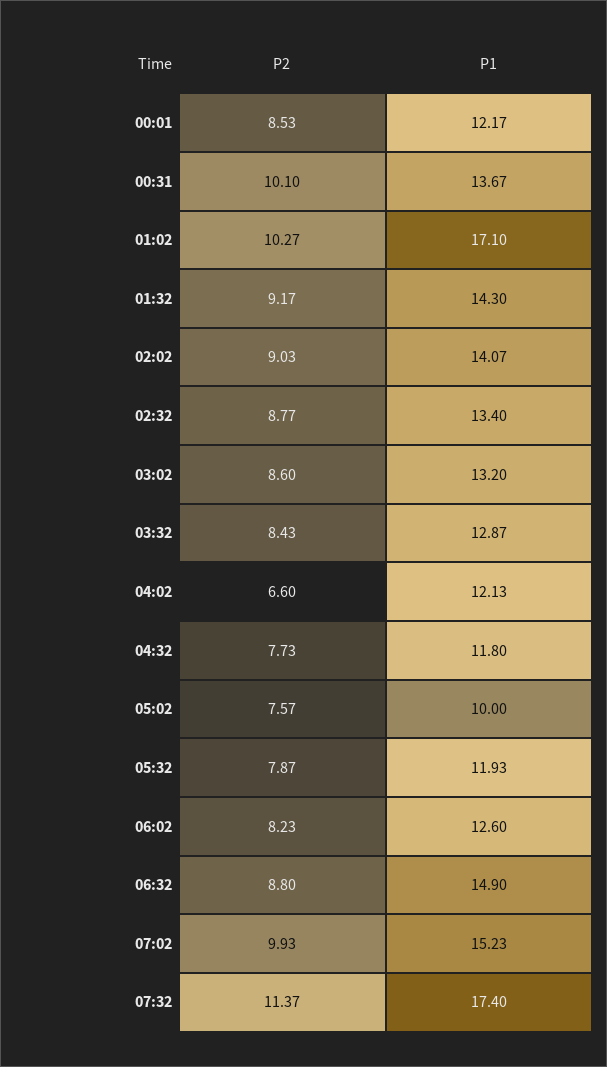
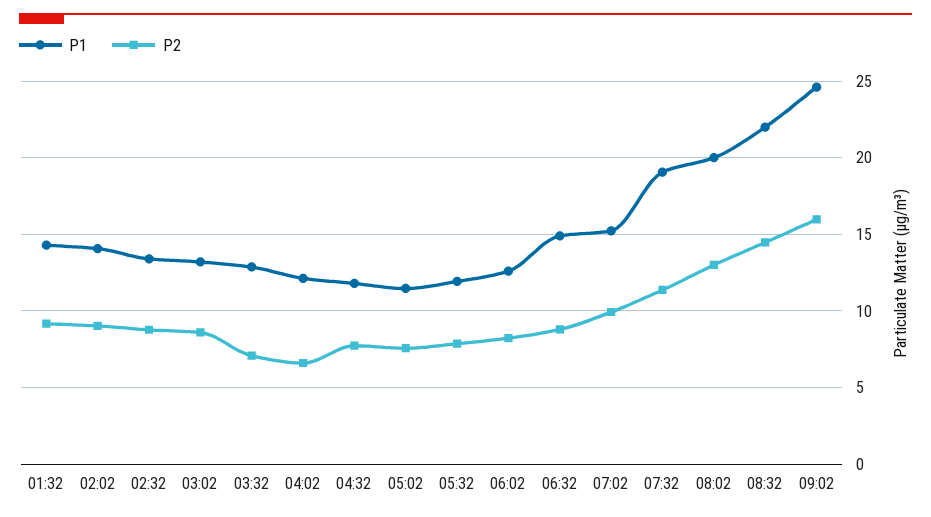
P2, 00:01: 8.53 -> none
P1, 00:01: 12.17 -> none
P2, 00:31: 10.1 -> none
P1, 00:31: 13.67 -> none
P2, 01:02: 10.27 -> none
P1, 01:02: 17.1 -> none
P2, 03:32: 8.43 -> 7
P1, 05:02: 10 -> 11.5
P1, 07:32: 17.4 -> 19
P1, 08:02: none -> 20
P2, 08:02: none -> 13
P1, 08:32: none -> 22
P2, 08:32: none -> 14.5
P1, 09:02: none -> 24.5
P2, 09:02: none -> 16

